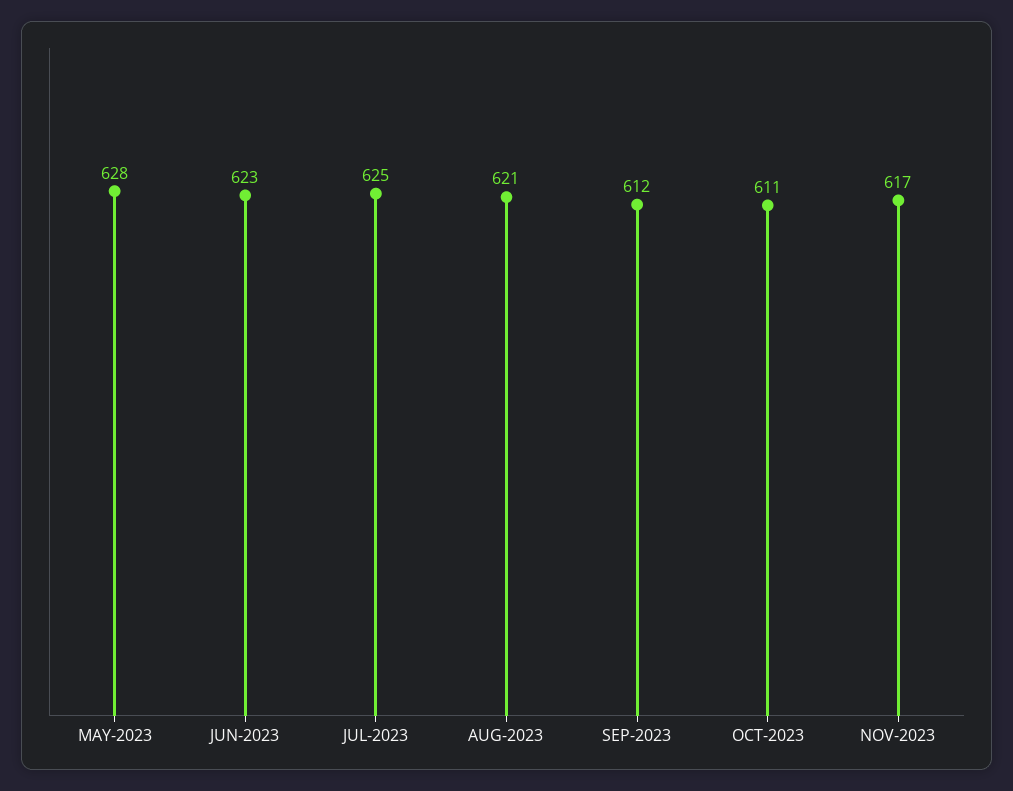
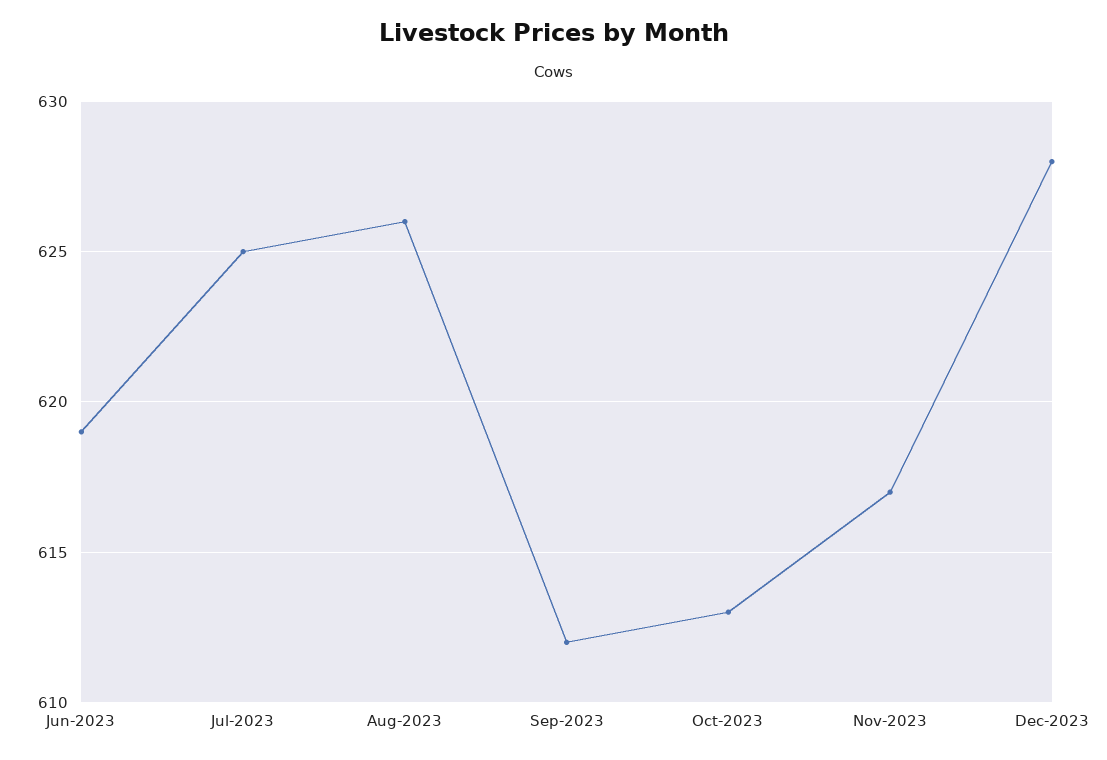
MAY-2023: 628 -> none
JUN-2023: 623 -> 619
AUG-2023: 621 -> 626
OCT-2023: 611 -> 613
Dec-2023: none -> 628

